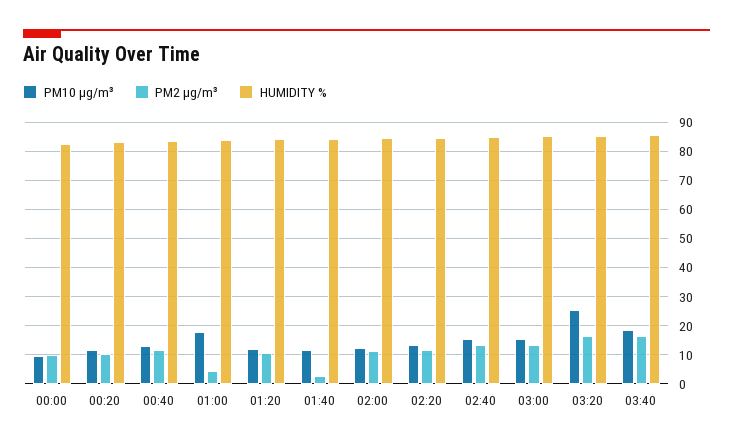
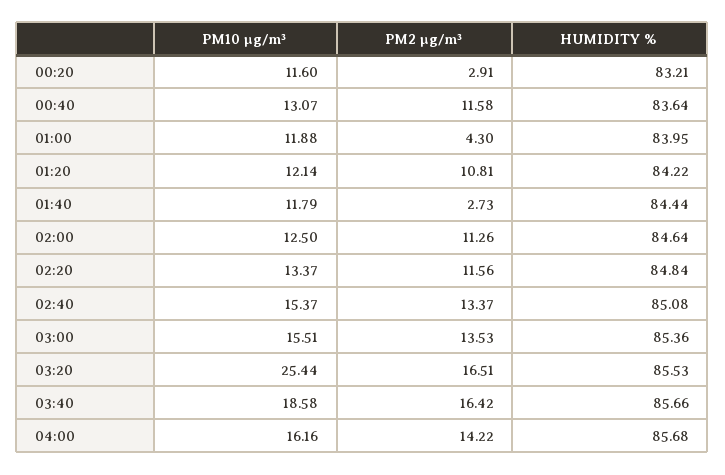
PM10 µg/m³, 00:00: 10 -> none
PM2 µg/m³, 00:00: 10 -> none
HUMIDITY %, 00:00: 82.5 -> none
PM2 µg/m³, 00:20: 10 -> 2.91
PM10 µg/m³, 01:00: 17.5 -> 11.88
PM10 µg/m³, 04:00: none -> 16.16
PM2 µg/m³, 04:00: none -> 14.22
HUMIDITY %, 04:00: none -> 85.68

